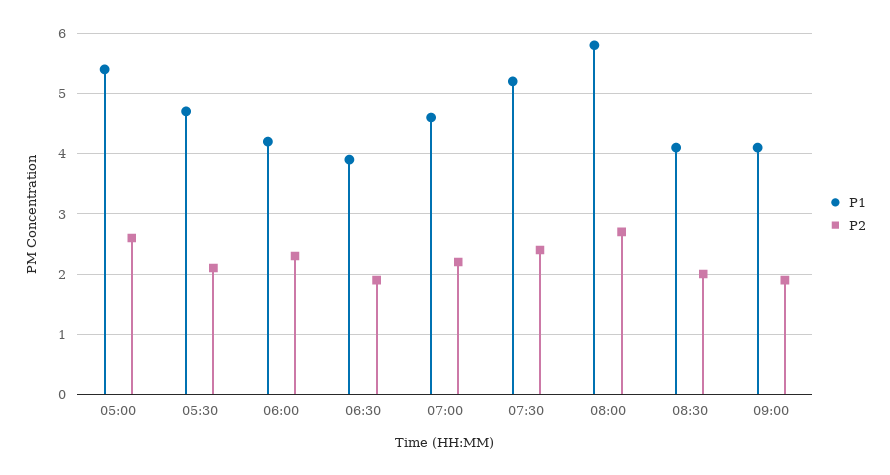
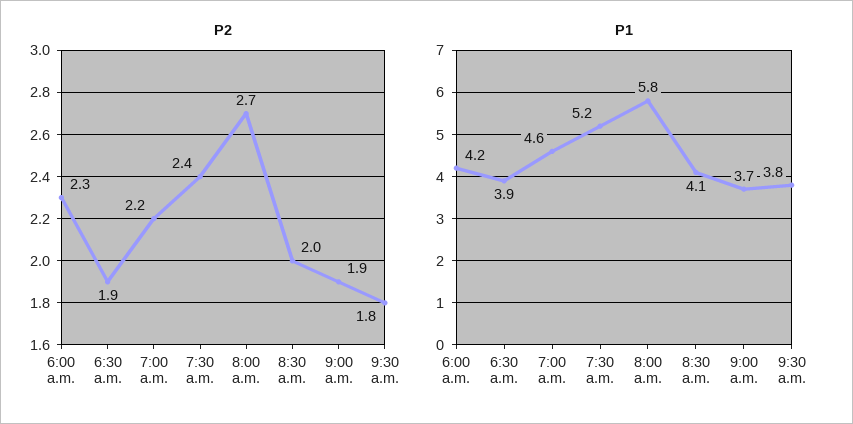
P1, 05:00: 5.4 -> none
P2, 05:00: 2.6 -> none
P1, 05:30: 4.7 -> none
P2, 05:30: 2.1 -> none
P1, 09:00: 4.1 -> 3.7
P2, 9:30 a.m.: none -> 1.8
P1, 9:30 a.m.: none -> 3.8

